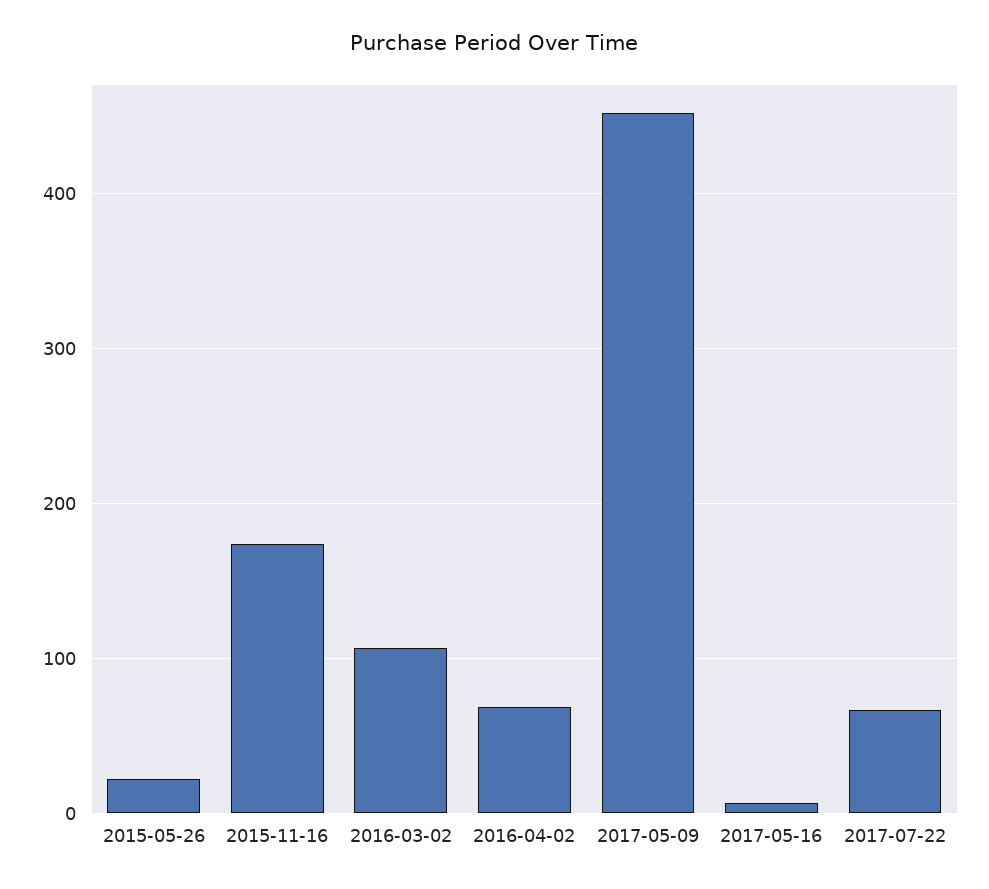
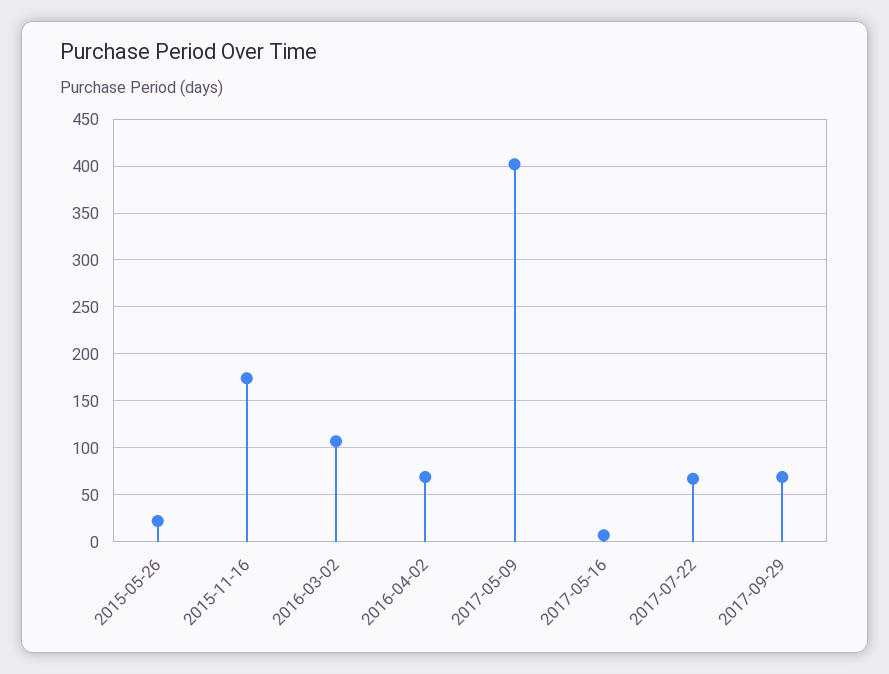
2017-05-09: 450 -> 400
2017-09-29: none -> 70

